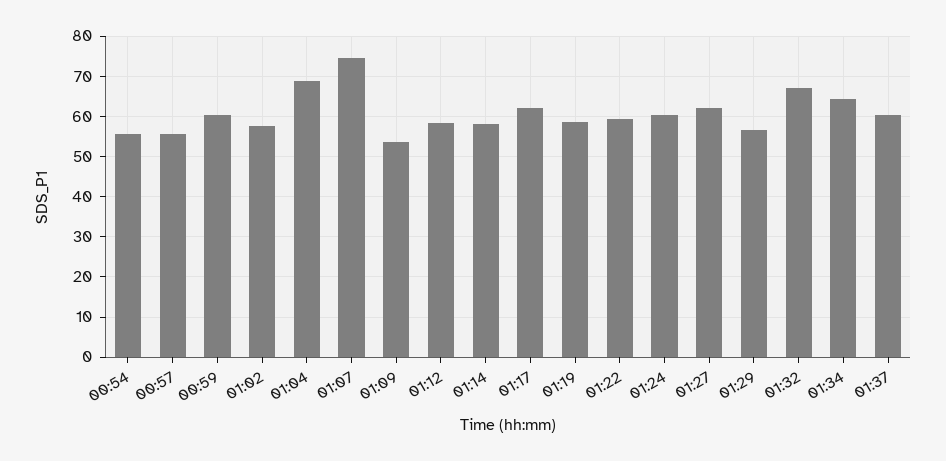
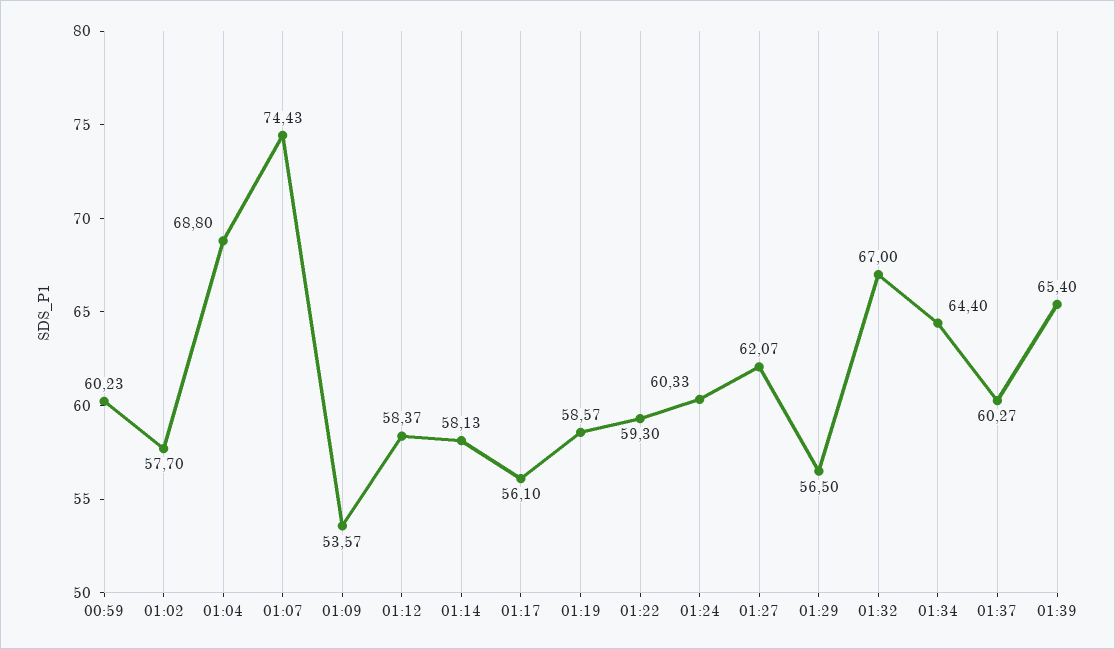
00:54: 56 -> none
00:57: 56 -> none
01:17: 62 -> 56.1
01:39: none -> 65.4

